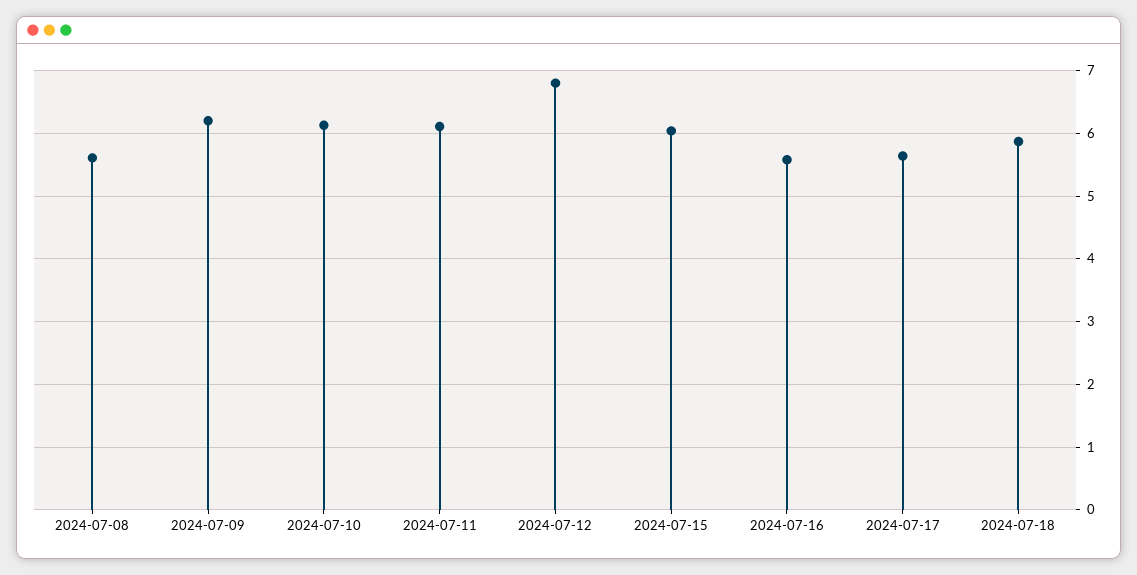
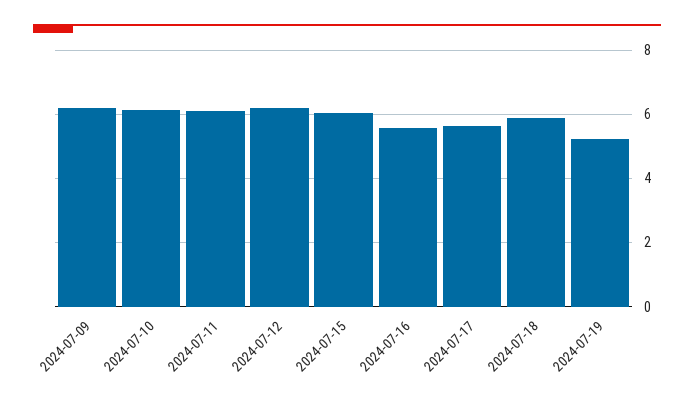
2024-07-08: 5.6 -> none
2024-07-12: 6.8 -> 6.2
2024-07-19: none -> 5.2

